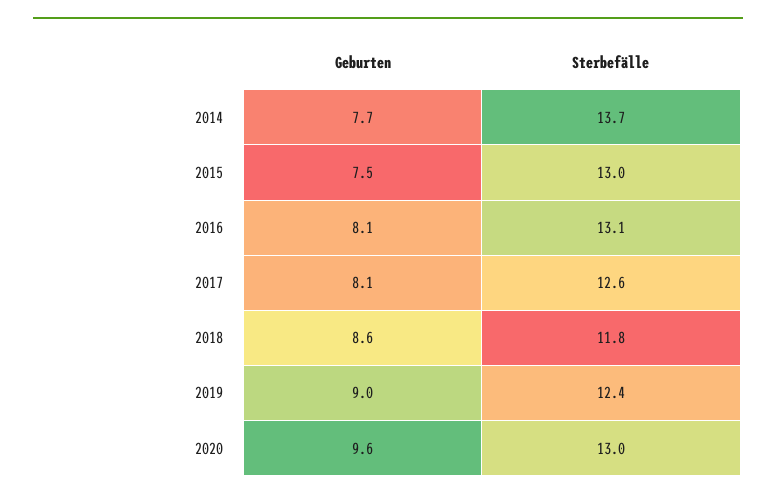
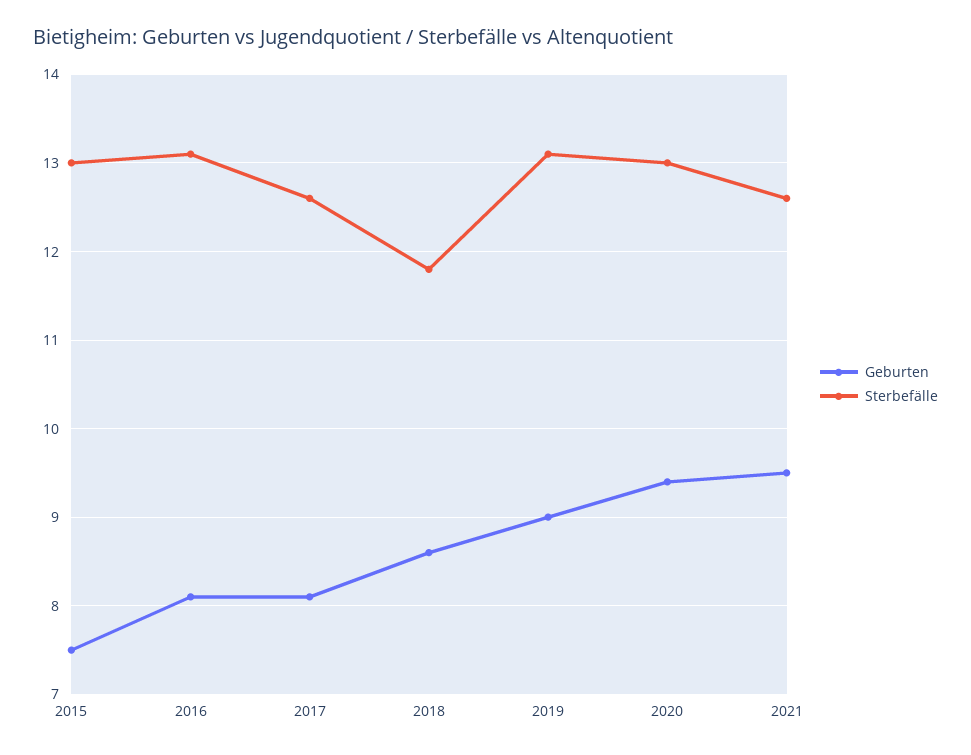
Geburten, 2014: 7.7 -> none
Sterbefälle, 2014: 13.7 -> none
Sterbefälle, 2019: 12.4 -> 13.1
Geburten, 2020: 9.6 -> 9.4
Geburten, 2021: none -> 9.5
Sterbefälle, 2021: none -> 12.6

